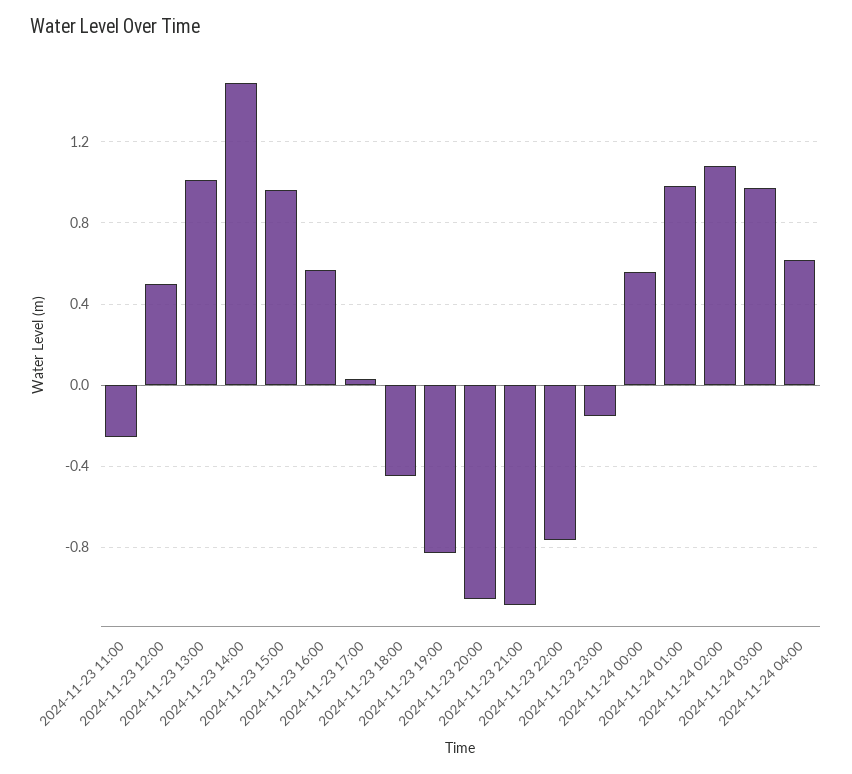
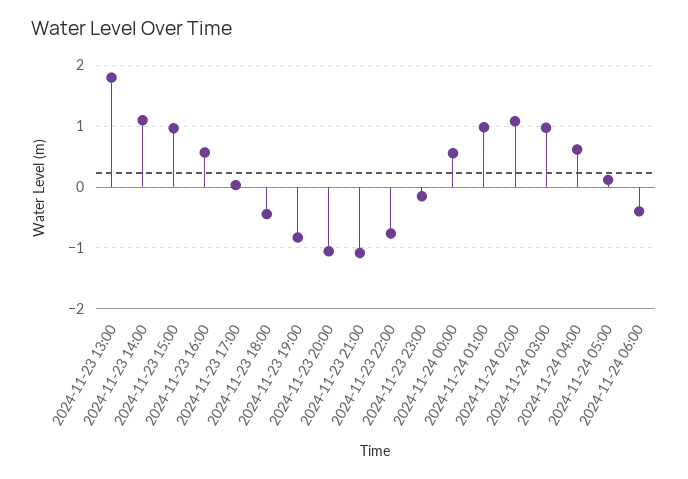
2024-11-23 11:00: -0.25 -> none
2024-11-23 12:00: 0.5 -> none
2024-11-23 13:00: 1 -> 1.8
2024-11-23 14:00: 1.5 -> 1.1
2024-11-24 05:00: none -> 0.1
2024-11-24 06:00: none -> -0.4

